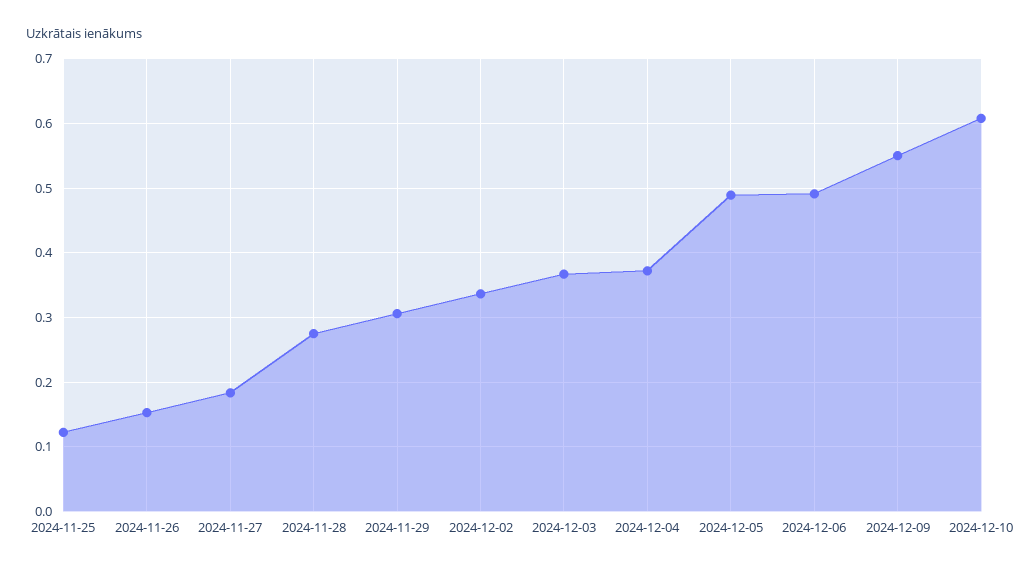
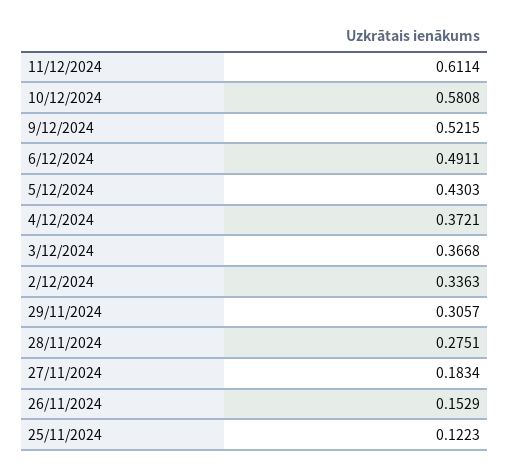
2024-12-05: 0.49 -> 0.4303
2024-12-09: 0.55 -> 0.5215
2024-12-10: 0.61 -> 0.5808
11/12/2024: none -> 0.6114

